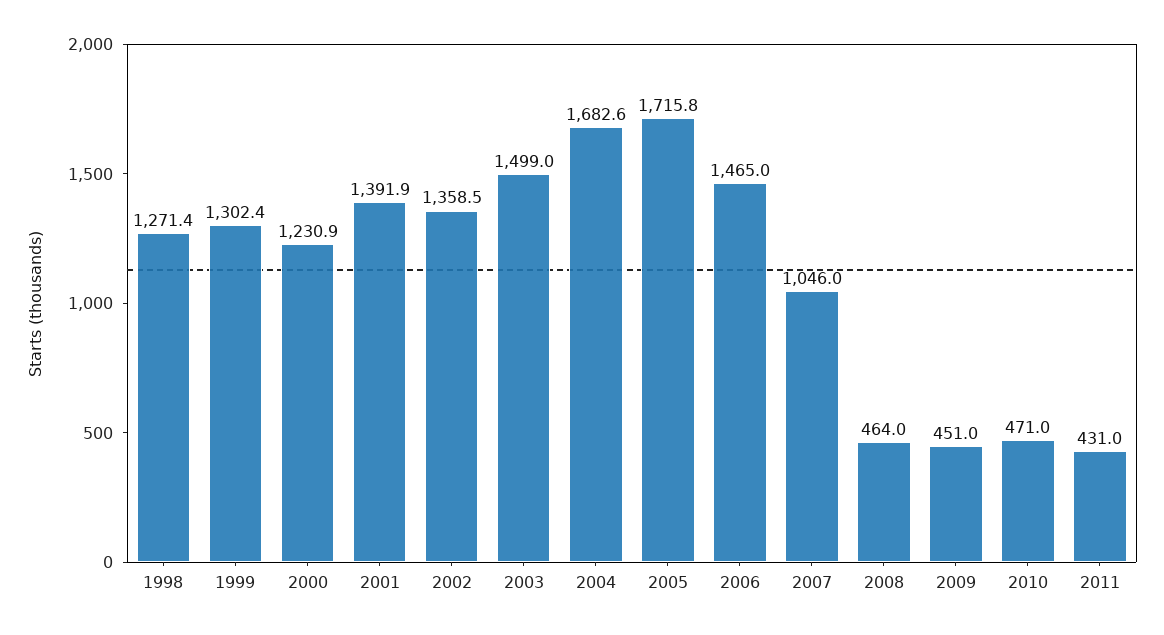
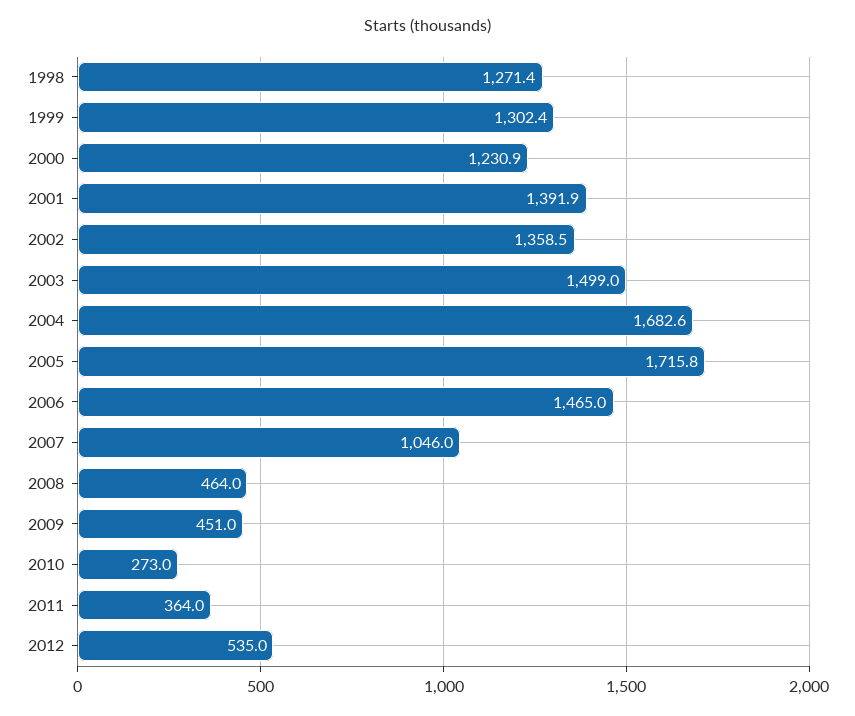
2010: 471 -> 273
2011: 431 -> 364
2012: none -> 535

